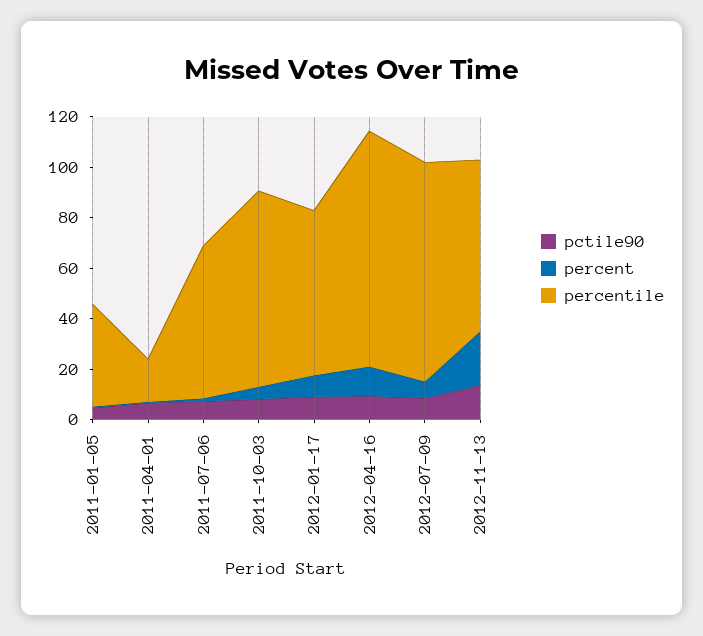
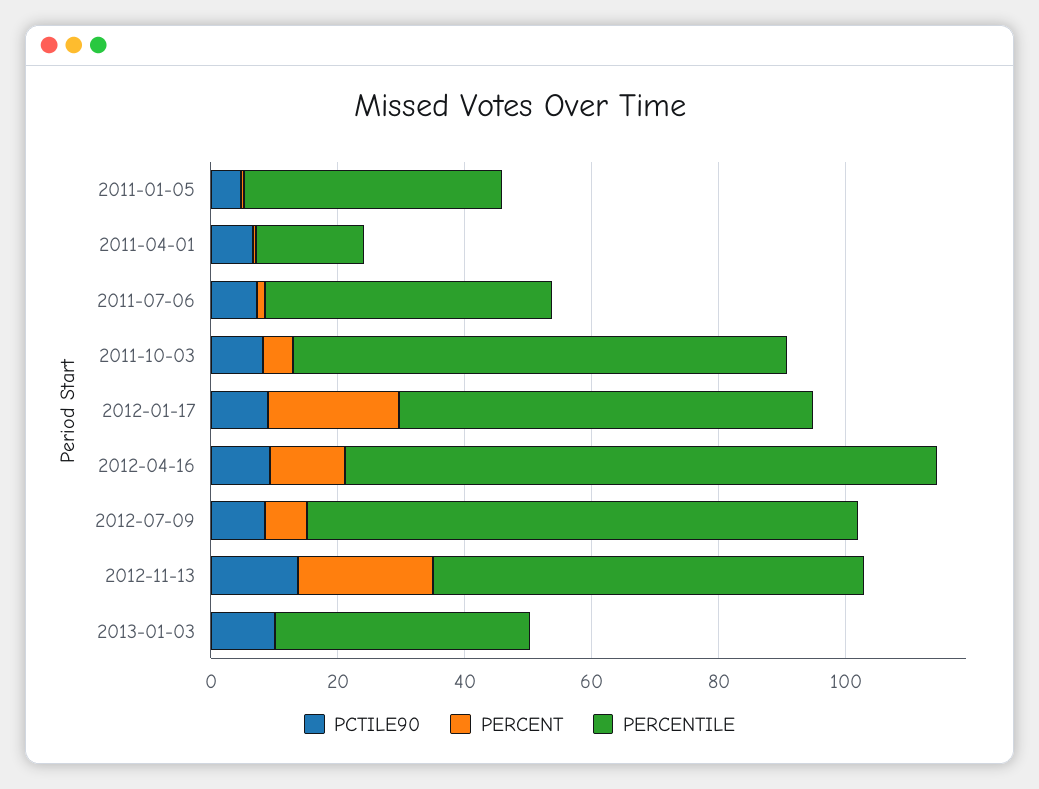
percentile, 2011-07-06: 60 -> 45
percent, 2012-01-17: 10 -> 20
pctile90, 2013-01-03: none -> 10
percent, 2013-01-03: none -> 0
percentile, 2013-01-03: none -> 40

